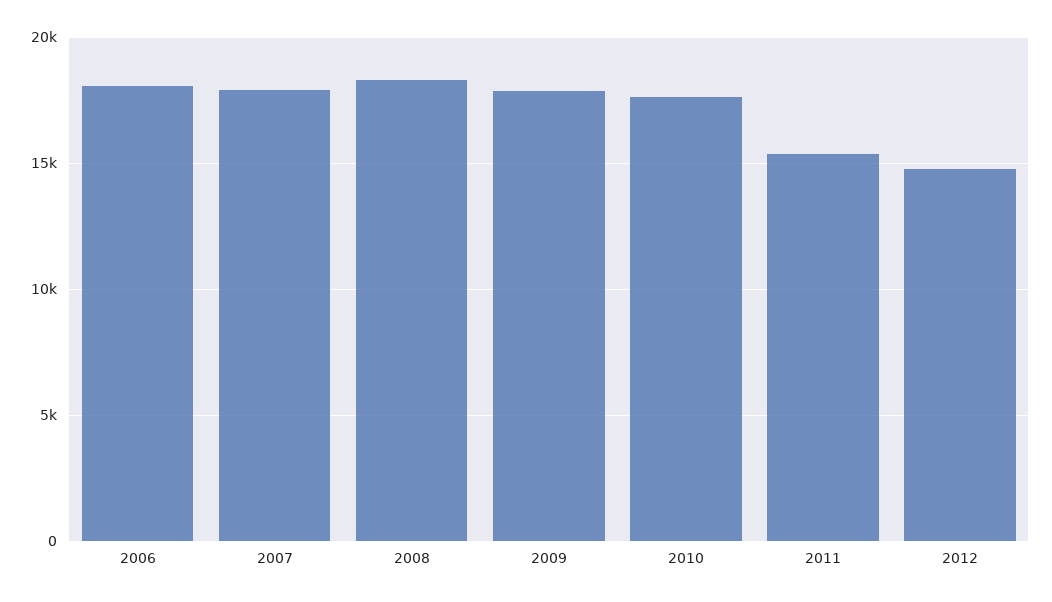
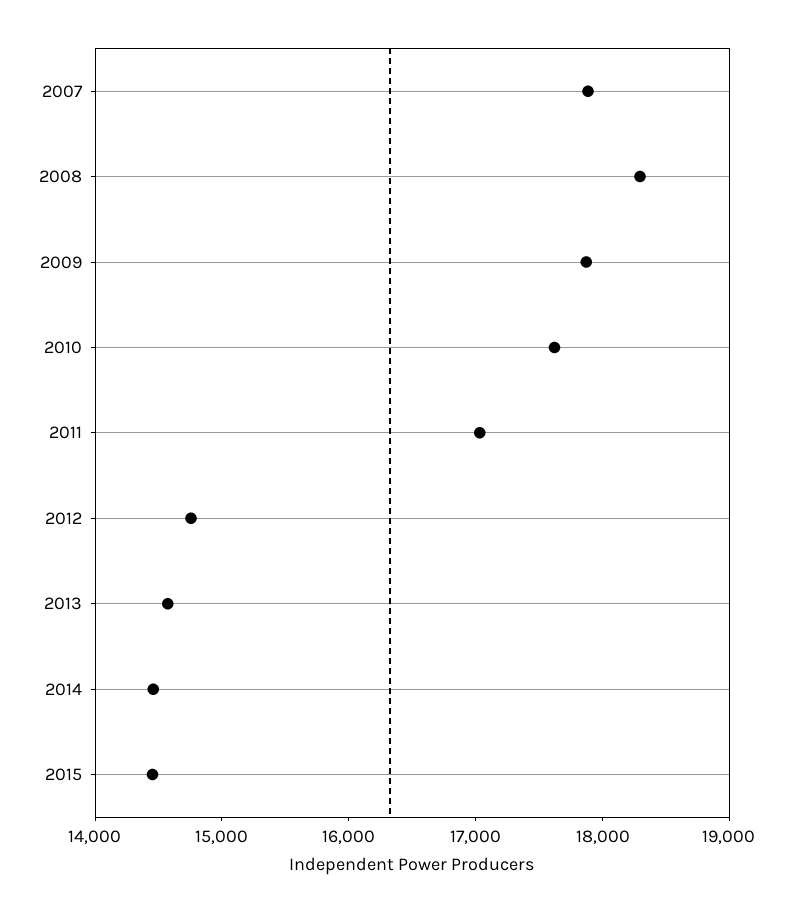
2006: 18000 -> none
2011: 15500 -> 17000
2013: none -> 14600
2014: none -> 14400
2015: none -> 14400

